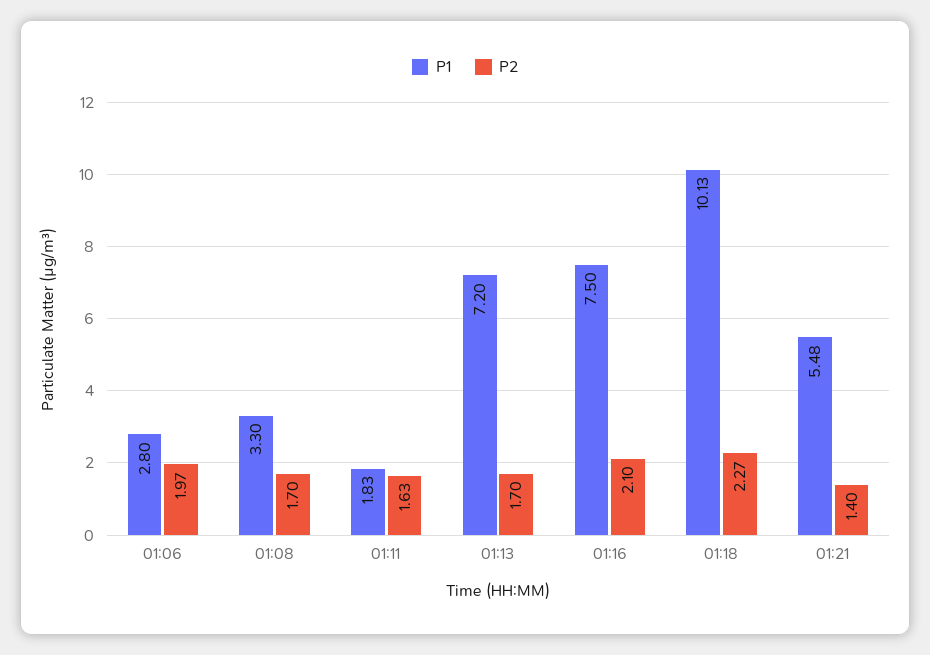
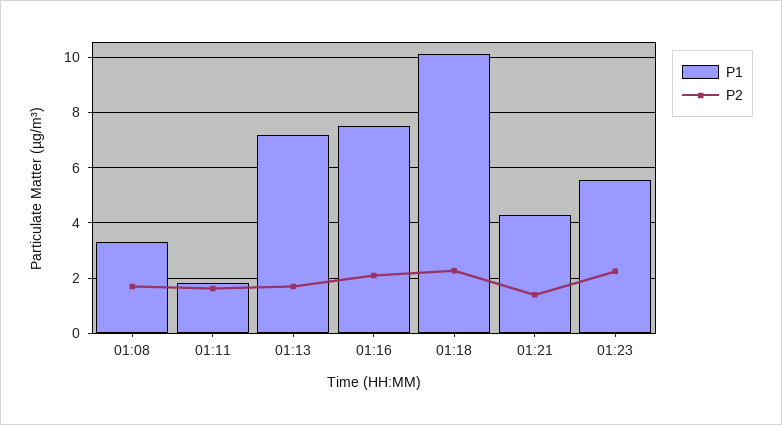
P1, 01:06: 2.8 -> none
P2, 01:06: 1.97 -> none
P1, 01:21: 5.48 -> 4.25
P1, 01:23: none -> 5.5
P2, 01:23: none -> 2.25

